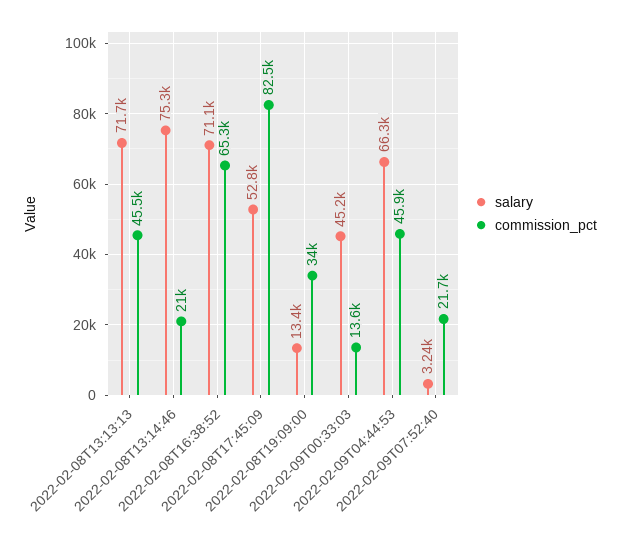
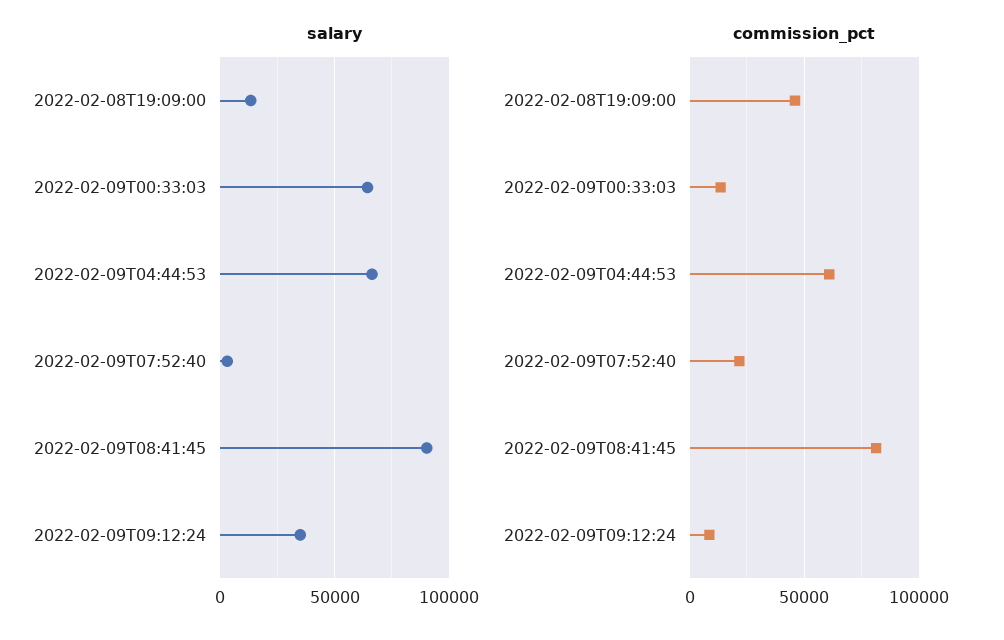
salary, 2022-02-08T13:13:13: 71700 -> none
commission_pct, 2022-02-08T13:13:13: 45500 -> none
salary, 2022-02-08T13:14:46: 75300 -> none
commission_pct, 2022-02-08T13:14:46: 21000 -> none
salary, 2022-02-08T16:38:52: 71100 -> none
commission_pct, 2022-02-08T16:38:52: 65300 -> none
salary, 2022-02-08T17:45:09: 52800 -> none
commission_pct, 2022-02-08T17:45:09: 82500 -> none
commission_pct, 2022-02-08T19:09:00: 34000 -> 45000
salary, 2022-02-09T00:33:03: 45200 -> 65000
commission_pct, 2022-02-09T04:44:53: 45900 -> 60000
salary, 2022-02-09T08:41:45: none -> 90000
salary, 2022-02-09T09:12:24: none -> 35000
commission_pct, 2022-02-09T08:41:45: none -> 80000
commission_pct, 2022-02-09T09:12:24: none -> 10000

